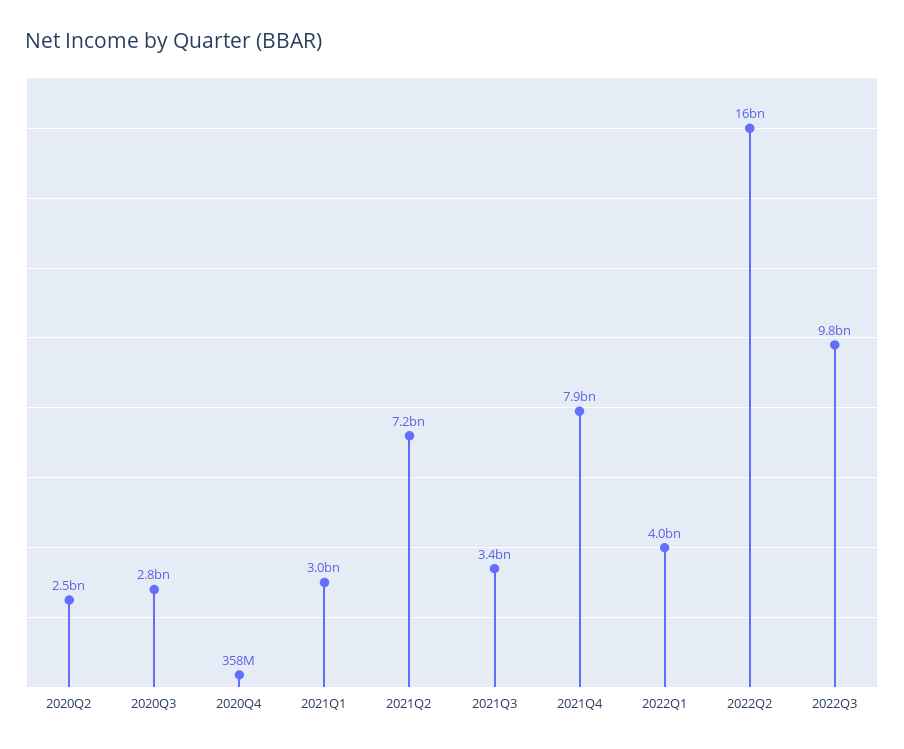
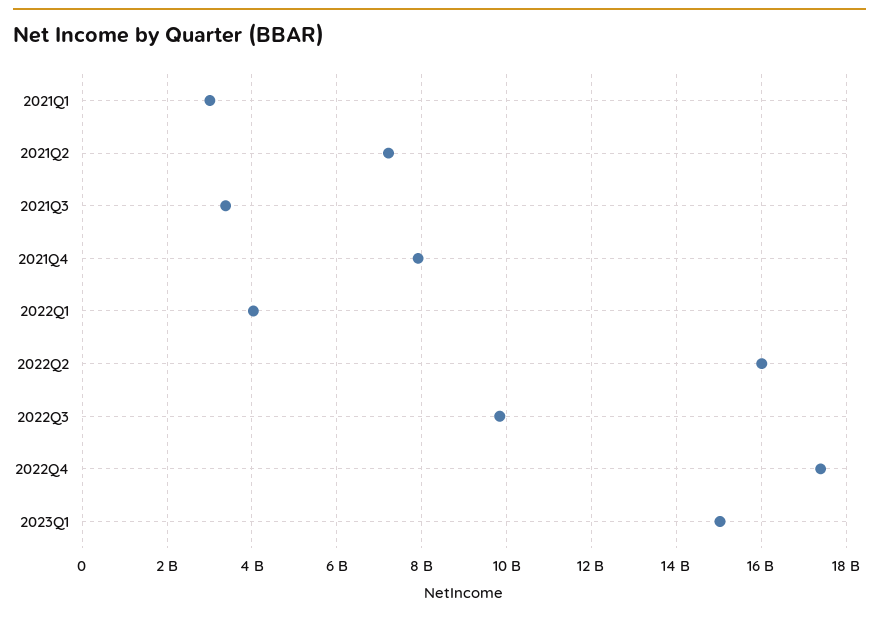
2020Q2: 2500000000 -> none
2020Q3: 2800000000 -> none
2020Q4: 358000000 -> none
2022Q4: none -> 17400000000
2023Q1: none -> 15000000000

